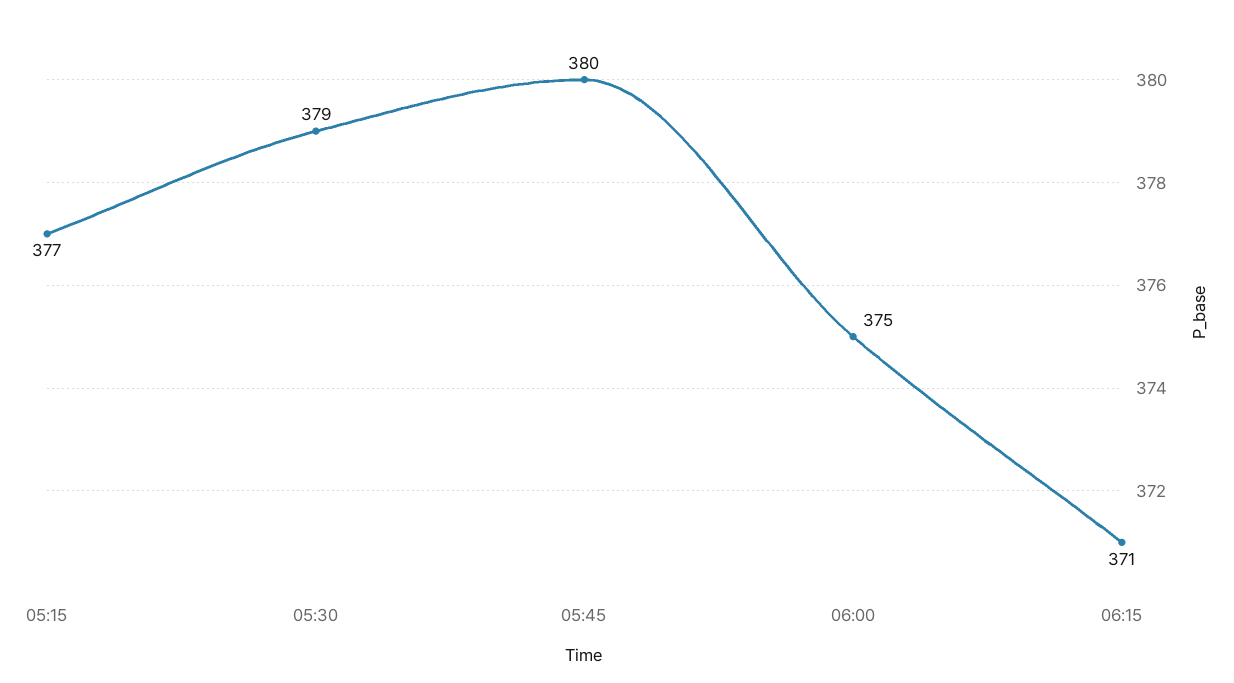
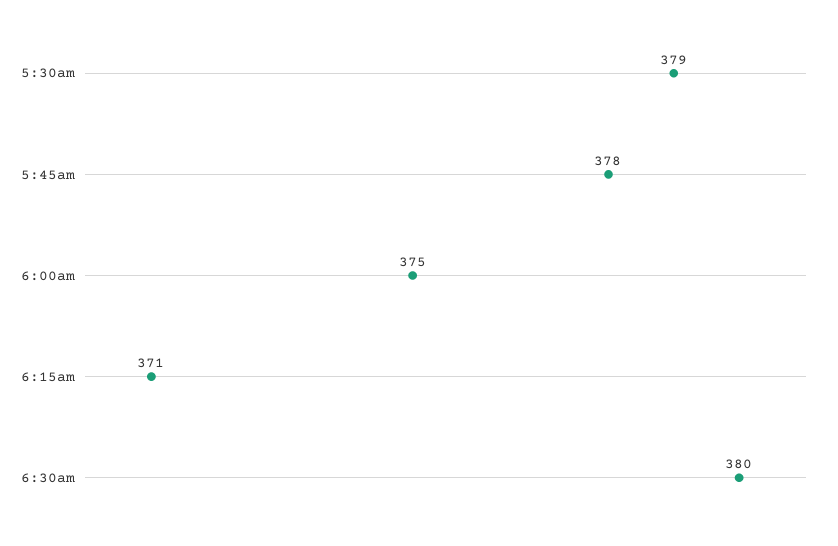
05:15: 377 -> none
05:45: 380 -> 378
6:30am: none -> 380

